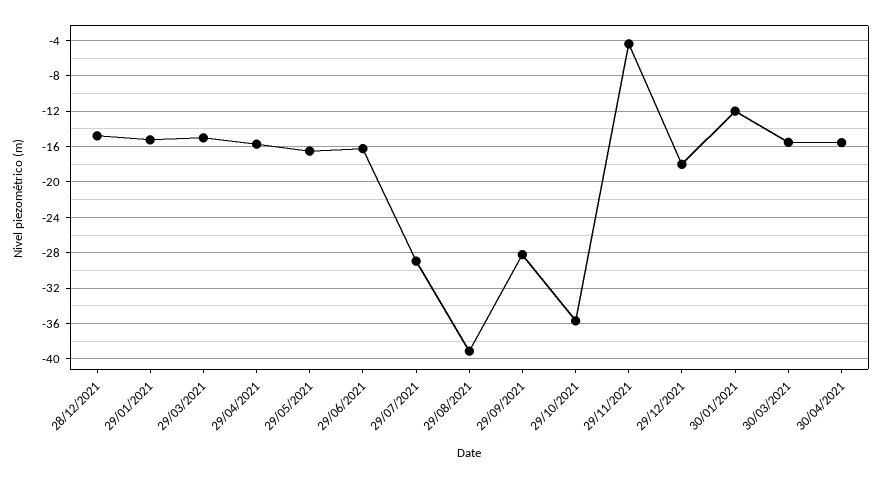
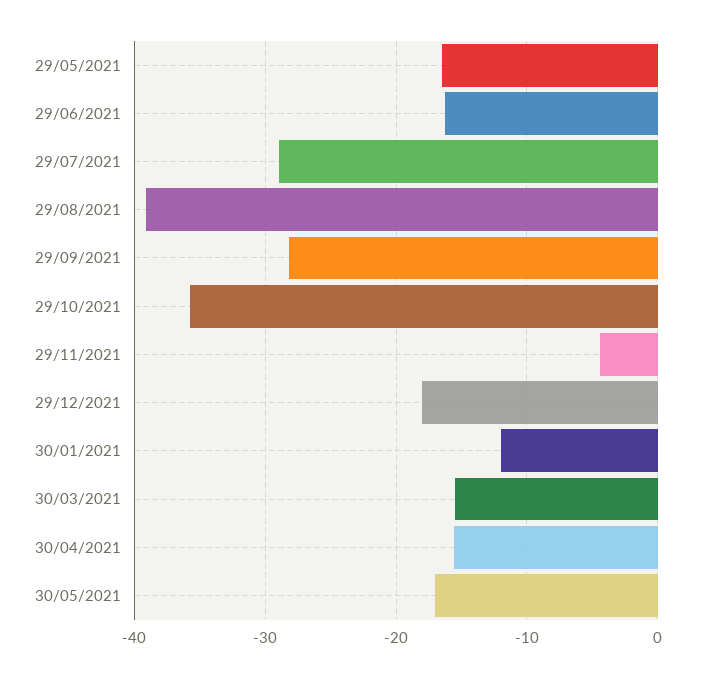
28/12/2021: -15 -> none
29/01/2021: -15 -> none
29/03/2021: -15 -> none
29/04/2021: -16 -> none
30/05/2021: none -> -17

